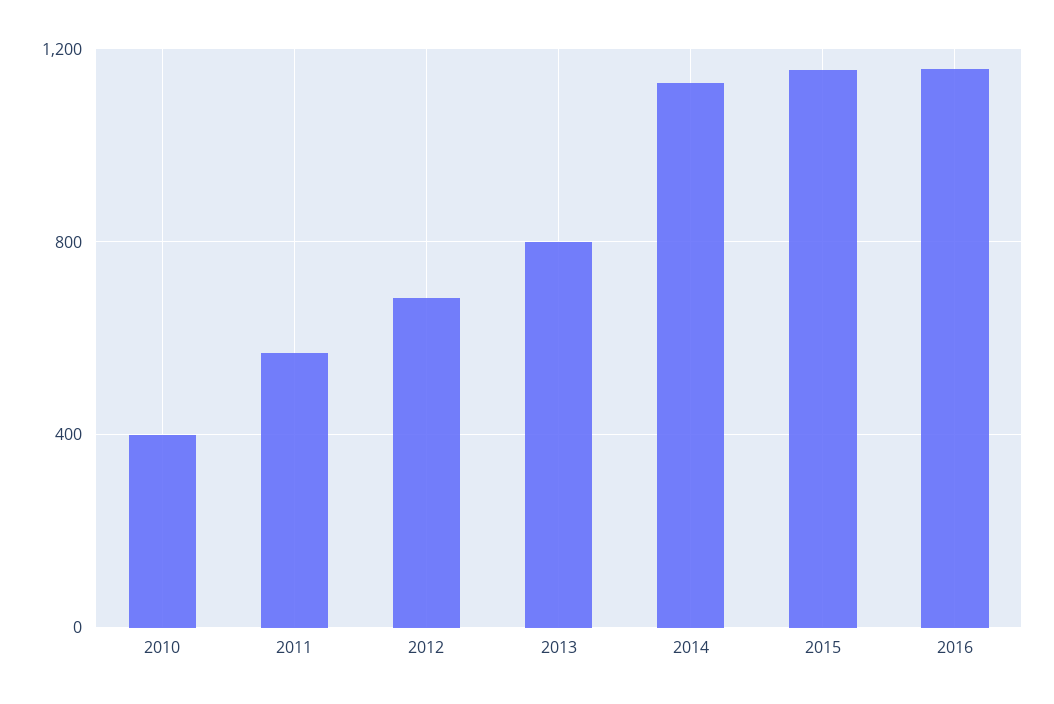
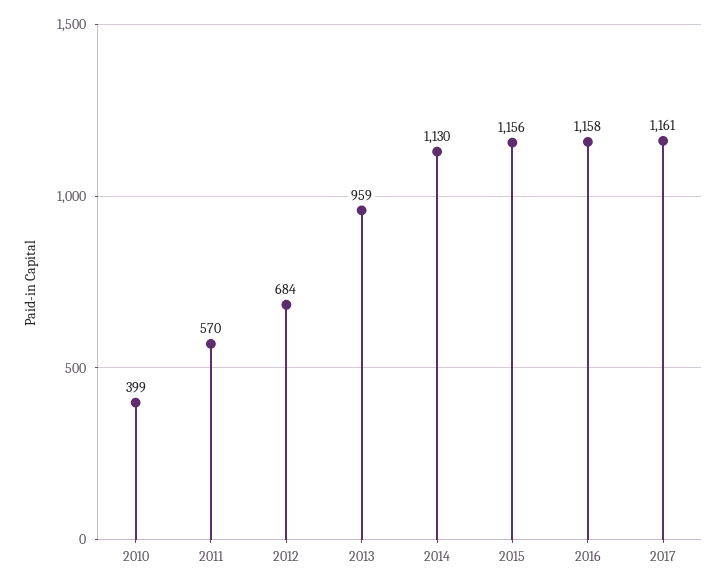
2013: 800 -> 959
2017: none -> 1161

